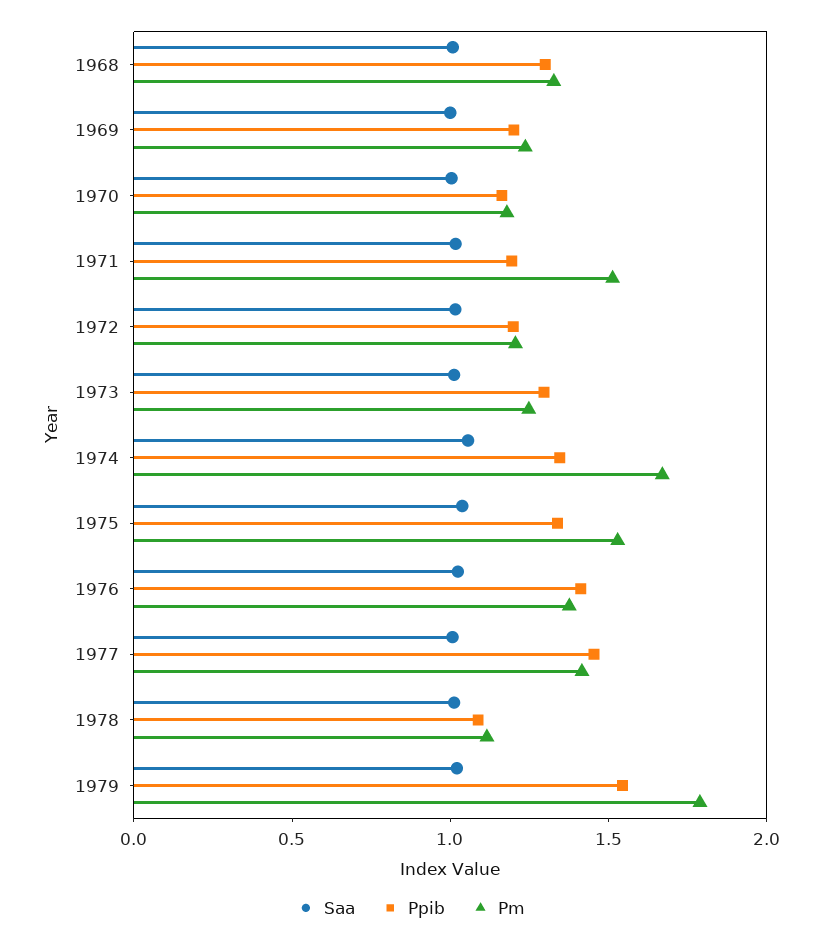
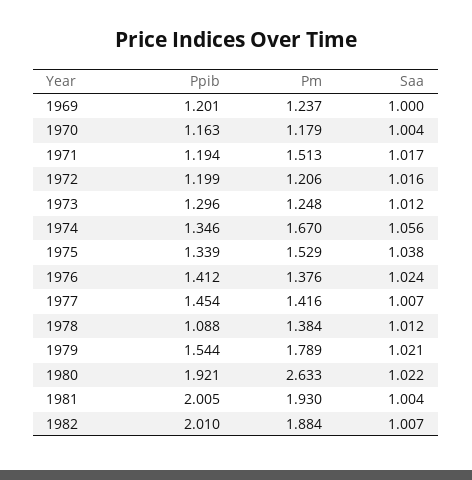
Saa, 1968: 1 -> none
Ppib, 1968: 1.3 -> none
Pm, 1968: 1.3 -> none
Pm, 1978: 1.1 -> 1.384
Ppib, 1980: none -> 1.921
Pm, 1980: none -> 2.633
Saa, 1980: none -> 1.022
Ppib, 1981: none -> 2.005
Pm, 1981: none -> 1.93
Saa, 1981: none -> 1.004
Ppib, 1982: none -> 2.01
Pm, 1982: none -> 1.884
Saa, 1982: none -> 1.007

